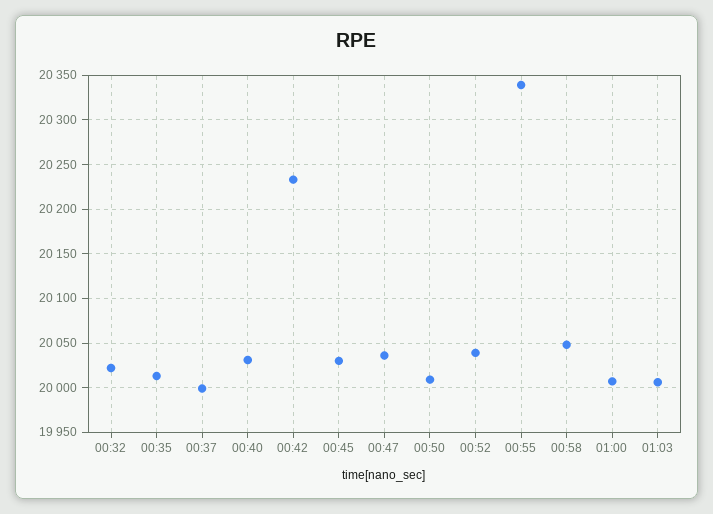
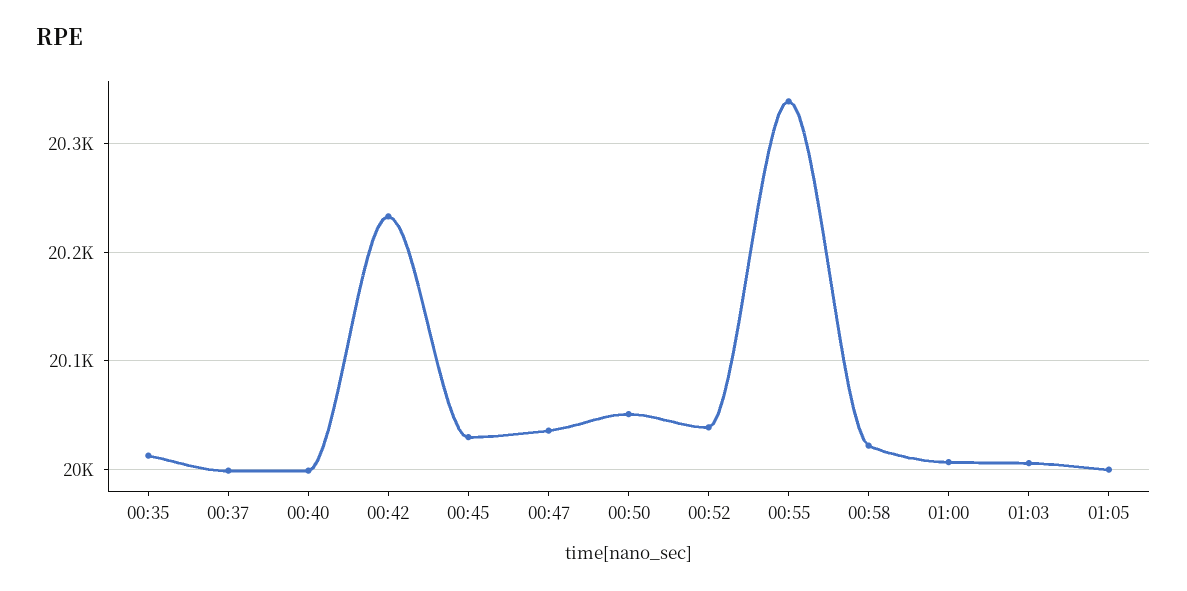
00:32: 20020 -> none
00:40: 20030 -> 20000
00:50: 20010 -> 20050
00:58: 20050 -> 20020
01:05: none -> 20000

